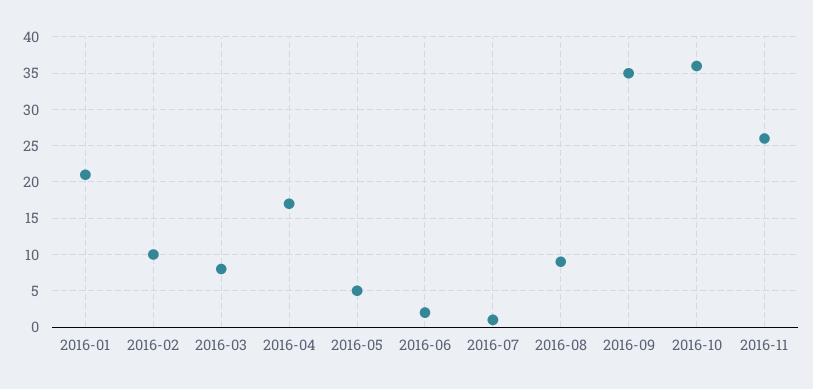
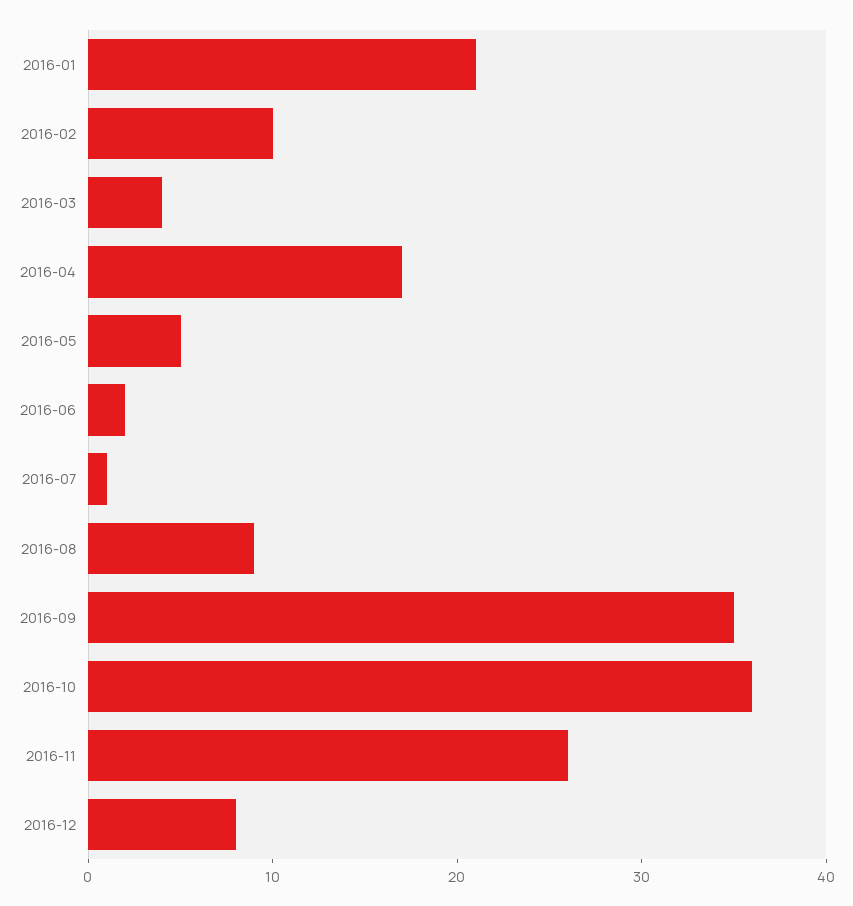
2016-03: 8 -> 4
2016-12: none -> 8

